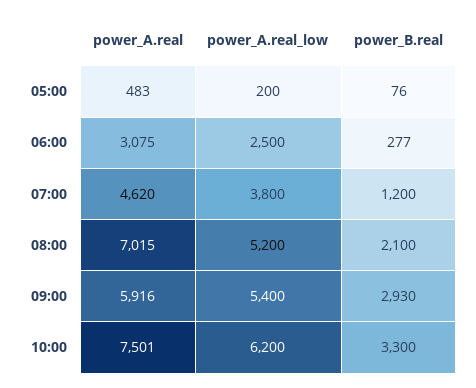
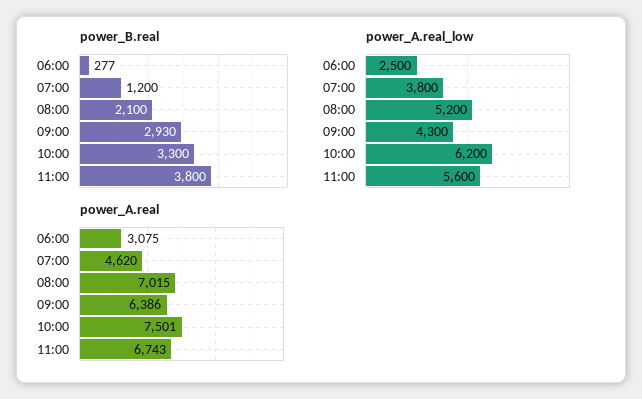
power_A.real, 05:00: 483 -> none
power_A.real_low, 05:00: 200 -> none
power_B.real, 05:00: 76 -> none
power_A.real, 09:00: 5916 -> 6386
power_A.real_low, 09:00: 5400 -> 4300
power_B.real, 11:00: none -> 3800
power_A.real_low, 11:00: none -> 5600
power_A.real, 11:00: none -> 6743

